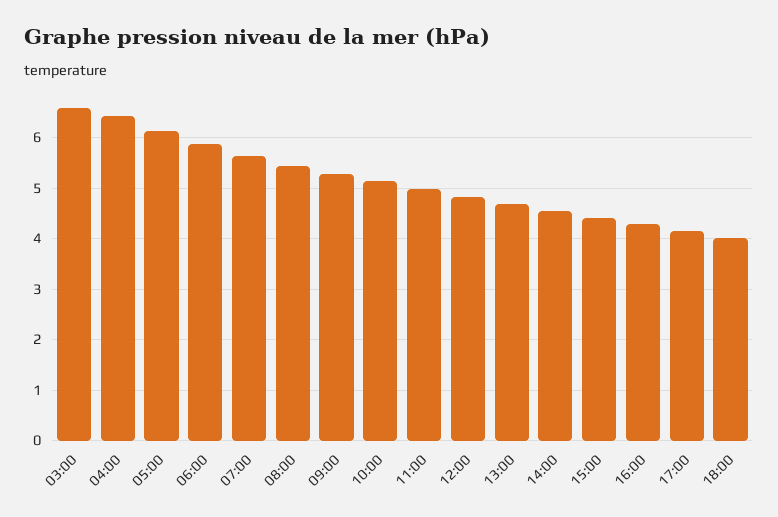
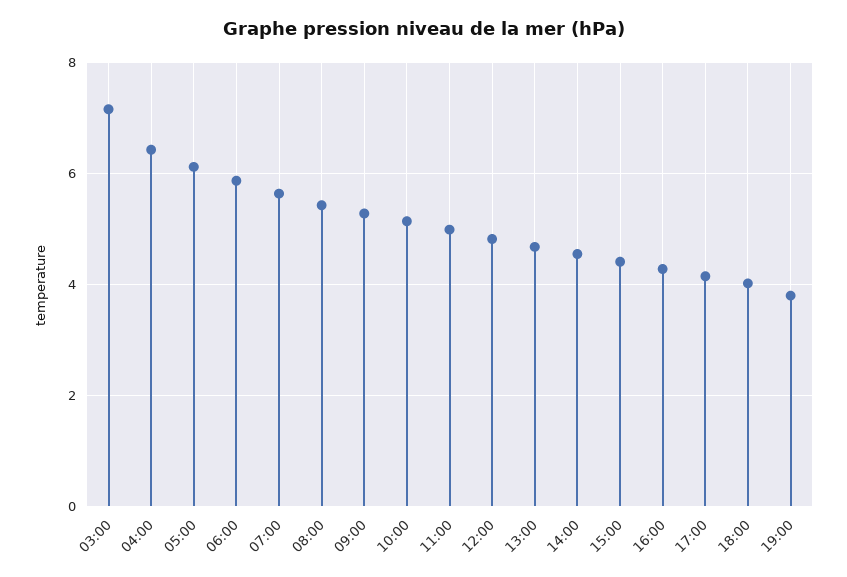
03:00: 6.6 -> 7.2
19:00: none -> 3.8

